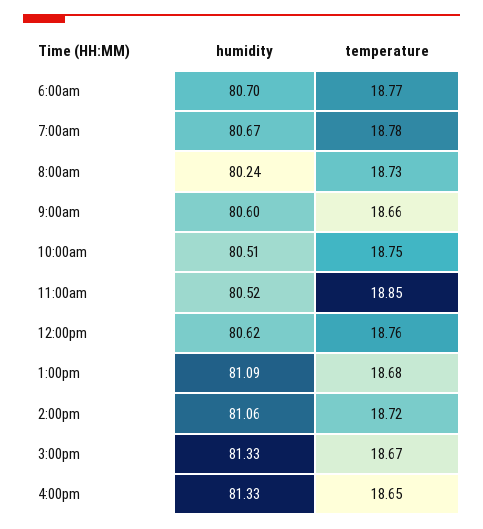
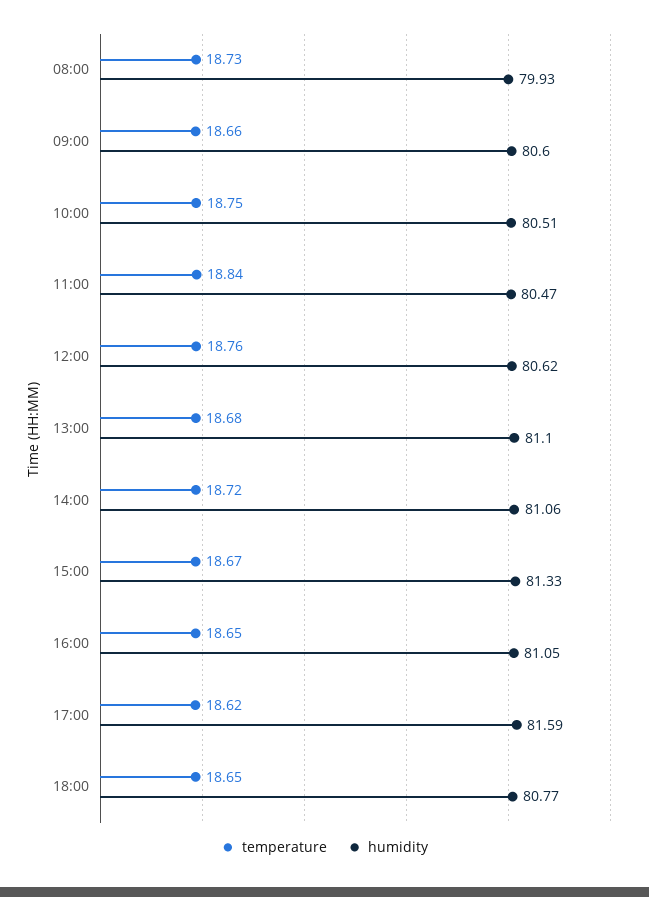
humidity, 6:00am: 80.7 -> none
temperature, 6:00am: 18.77 -> none
humidity, 7:00am: 80.67 -> none
temperature, 7:00am: 18.78 -> none
humidity, 8:00am: 80.24 -> 79.93
humidity, 11:00am: 80.52 -> 80.47
temperature, 11:00am: 18.85 -> 18.84
humidity, 1:00pm: 81.09 -> 81.1
humidity, 4:00pm: 81.33 -> 81.05
temperature, 17:00: none -> 18.62
humidity, 17:00: none -> 81.59
temperature, 18:00: none -> 18.65
humidity, 18:00: none -> 80.77

